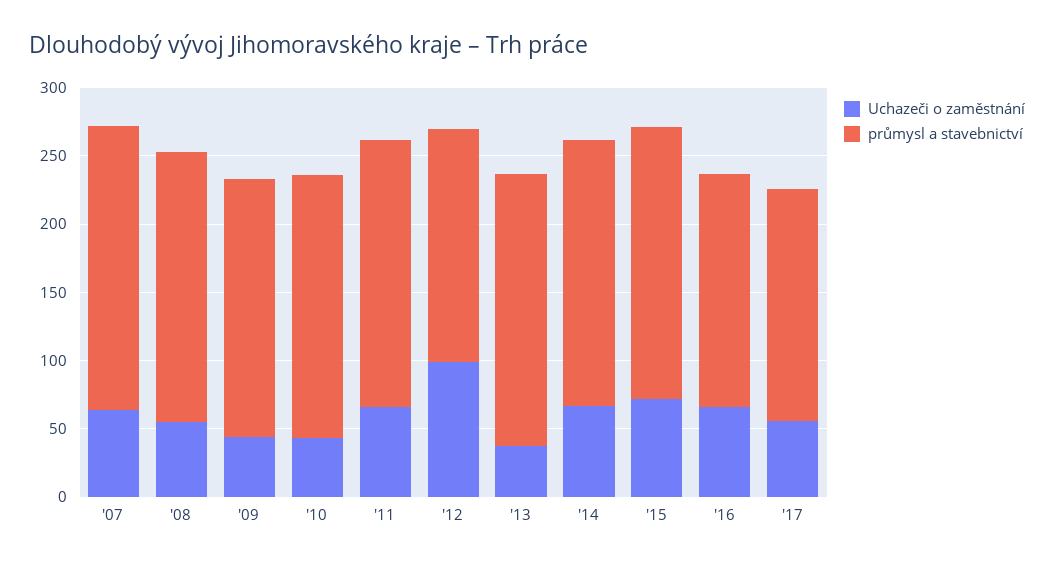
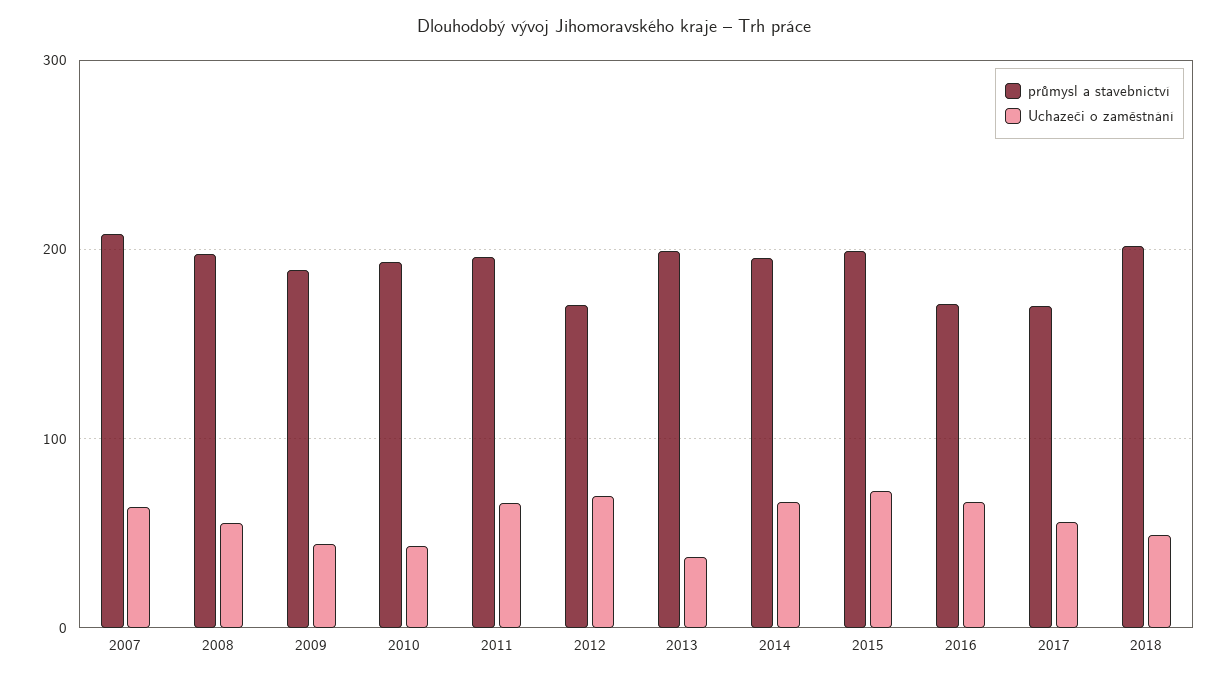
Uchazeči o zaměstnání, '12: 100 -> 70
průmysl a stavebnictví, 2018: none -> 200
Uchazeči o zaměstnání, 2018: none -> 50

